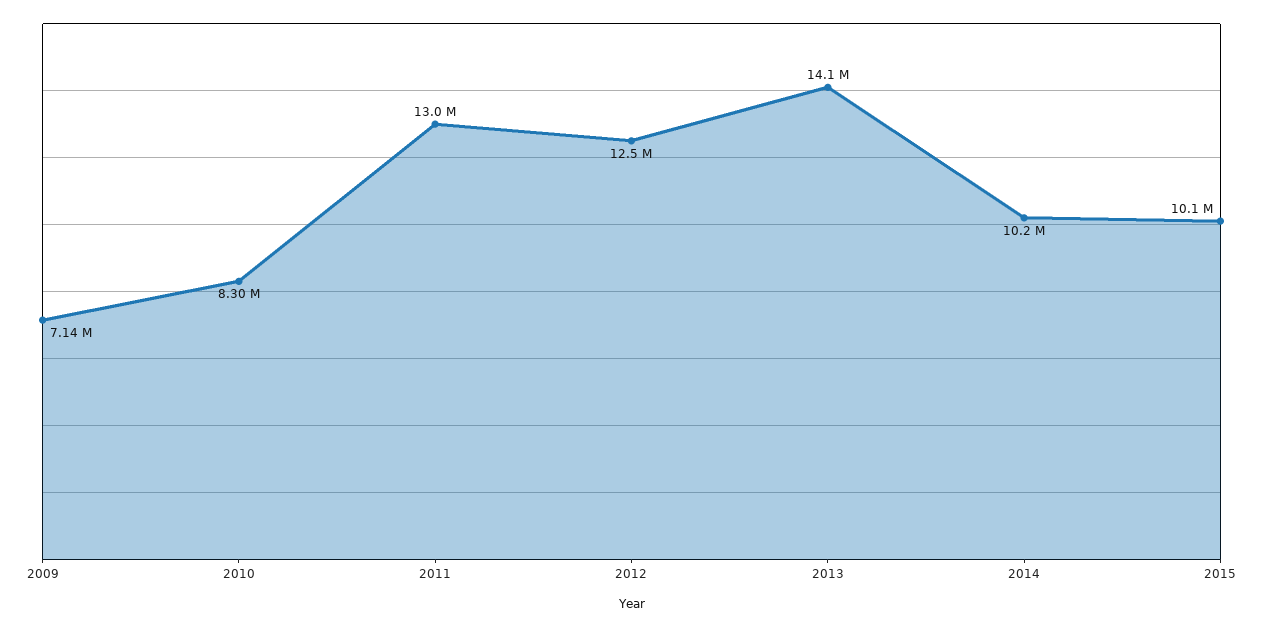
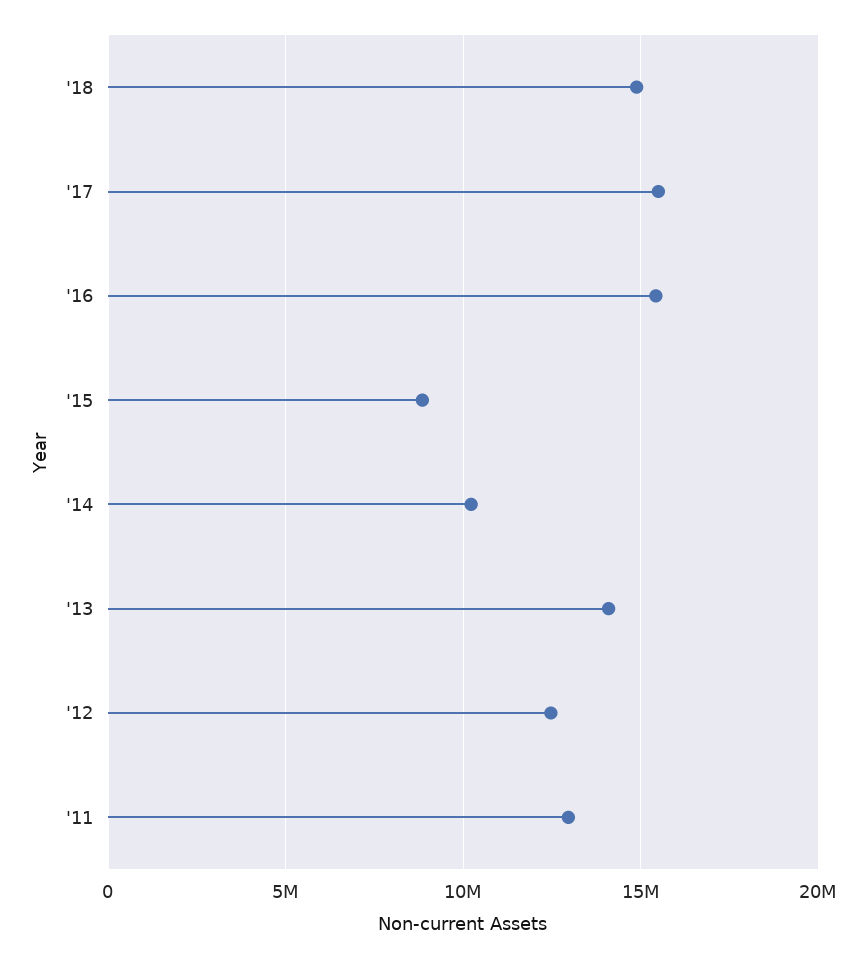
2009: 7140000 -> none
2010: 8300000 -> none
2015: 10100000 -> 9000000
'18: none -> 15000000
'17: none -> 15500000
'16: none -> 15500000

